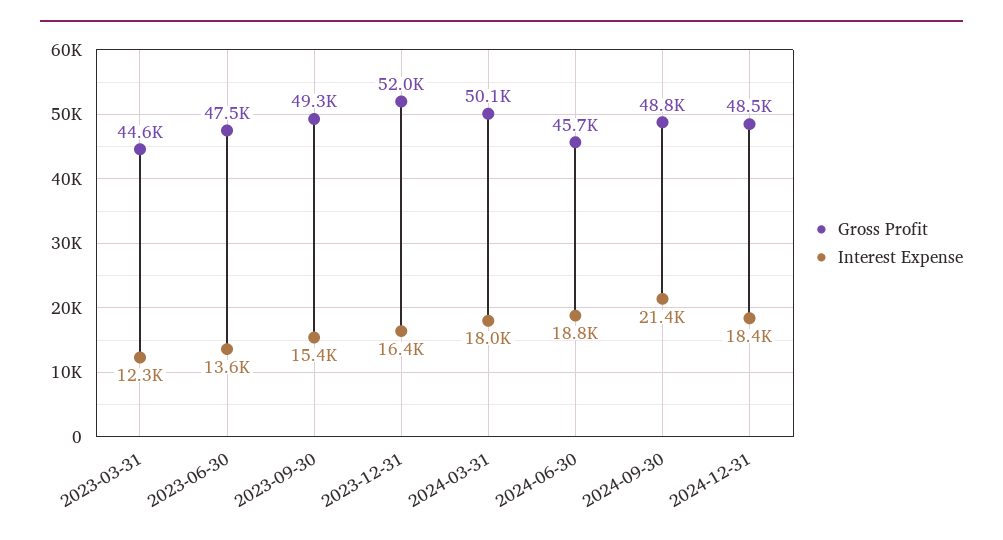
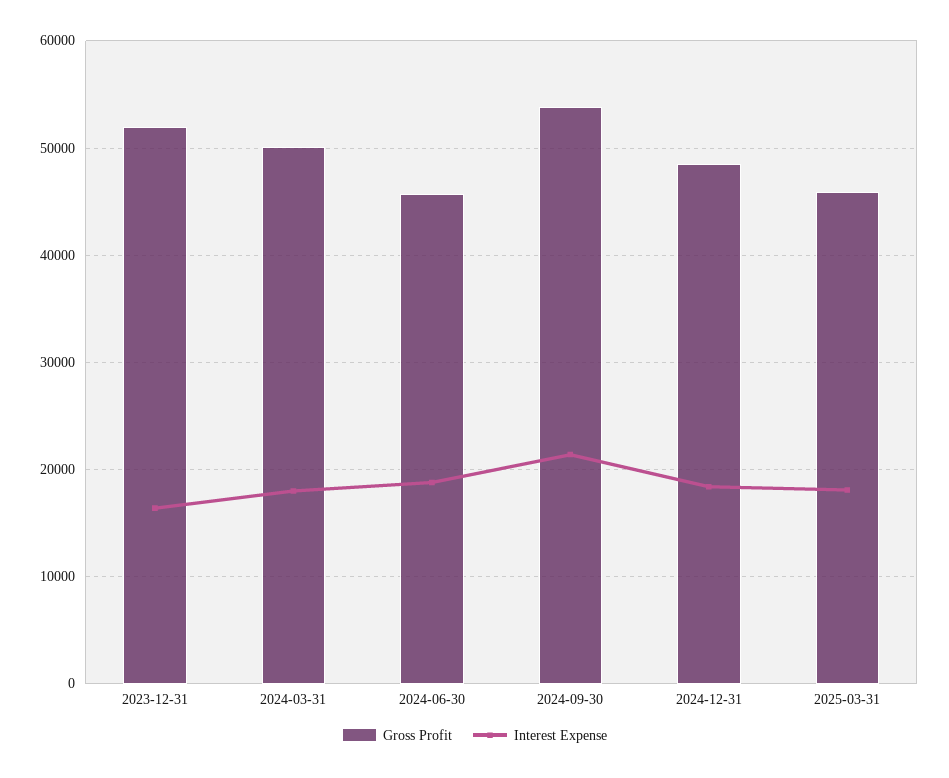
Gross Profit, 2023-03-31: 44600 -> none
Interest Expense, 2023-03-31: 12300 -> none
Gross Profit, 2023-06-30: 47500 -> none
Interest Expense, 2023-06-30: 13600 -> none
Gross Profit, 2023-09-30: 49300 -> none
Interest Expense, 2023-09-30: 15400 -> none
Gross Profit, 2024-09-30: 48800 -> 54000
Gross Profit, 2025-03-31: none -> 46000
Interest Expense, 2025-03-31: none -> 18000

